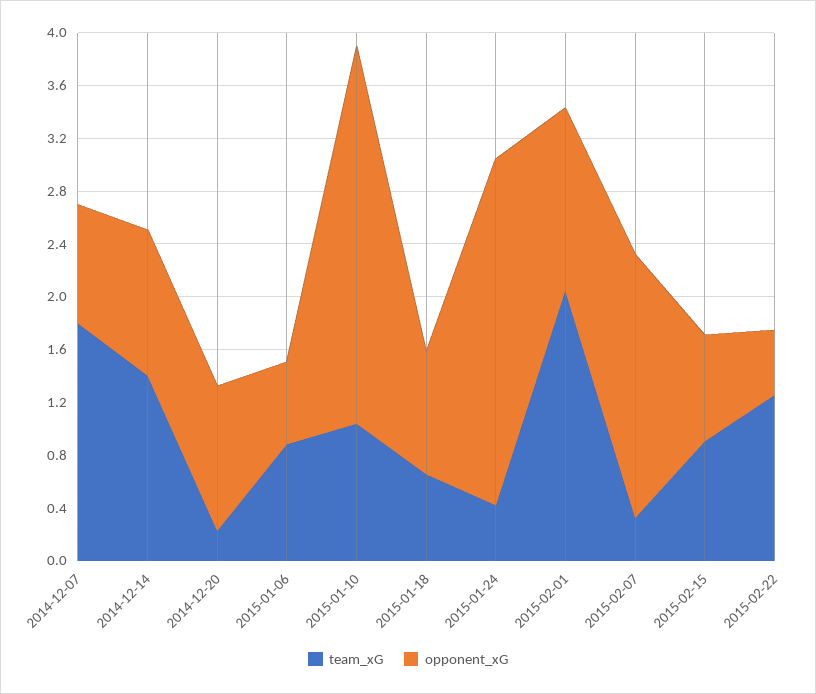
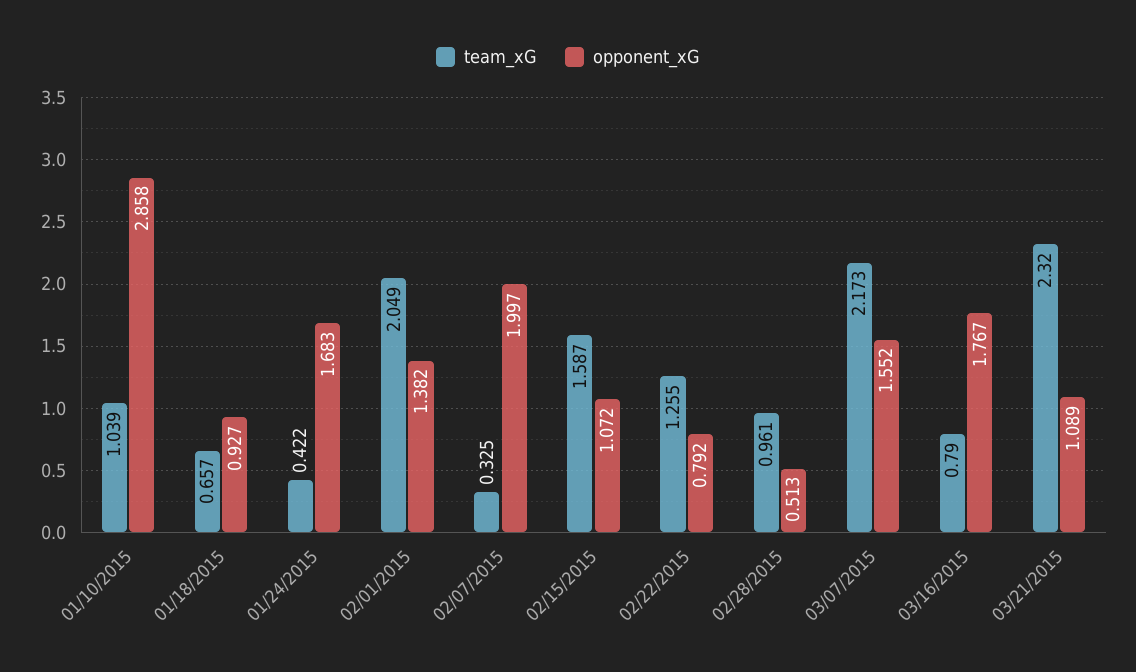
team_xG, 2014-12-07: 1.8 -> none
opponent_xG, 2014-12-07: 0.9 -> none
team_xG, 2014-12-14: 1.4 -> none
opponent_xG, 2014-12-14: 1.1 -> none
team_xG, 2014-12-20: 0.2 -> none
opponent_xG, 2014-12-20: 1.1 -> none
team_xG, 2015-01-06: 0.9 -> none
opponent_xG, 2015-01-06: 0.6 -> none
opponent_xG, 2015-01-24: 2.6 -> 1.683
team_xG, 2015-02-15: 0.9 -> 1.587
opponent_xG, 2015-02-15: 0.8 -> 1.072
opponent_xG, 2015-02-22: 0.5 -> 0.792
team_xG, 02/28/2015: none -> 0.961
opponent_xG, 02/28/2015: none -> 0.513
team_xG, 03/07/2015: none -> 2.173
opponent_xG, 03/07/2015: none -> 1.552
team_xG, 03/16/2015: none -> 0.79
opponent_xG, 03/16/2015: none -> 1.767
team_xG, 03/21/2015: none -> 2.32
opponent_xG, 03/21/2015: none -> 1.089

